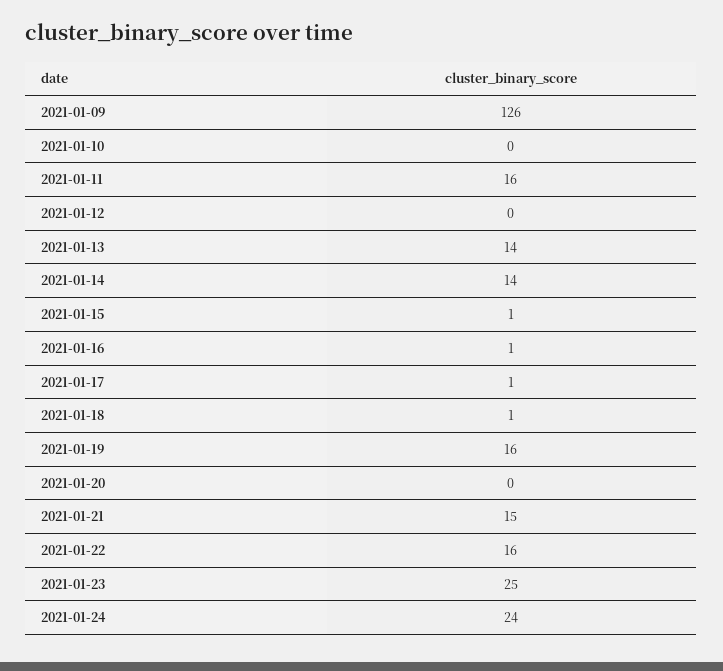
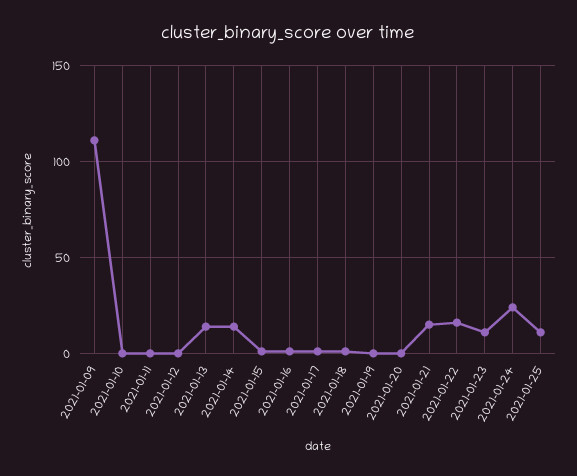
2021-01-09: 126 -> 110
2021-01-11: 16 -> 0
2021-01-19: 16 -> 0
2021-01-23: 25 -> 10
2021-01-25: none -> 10

